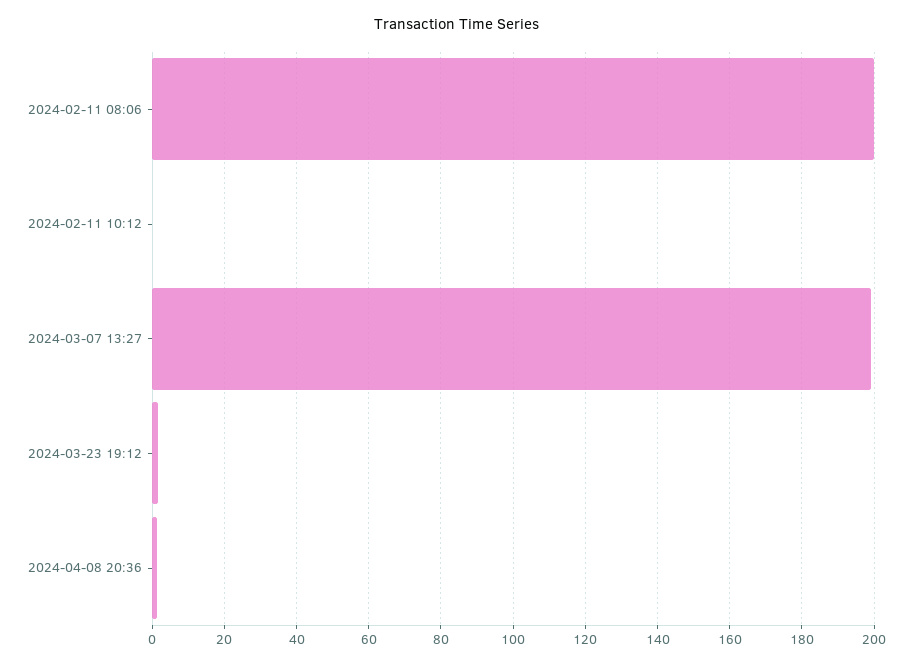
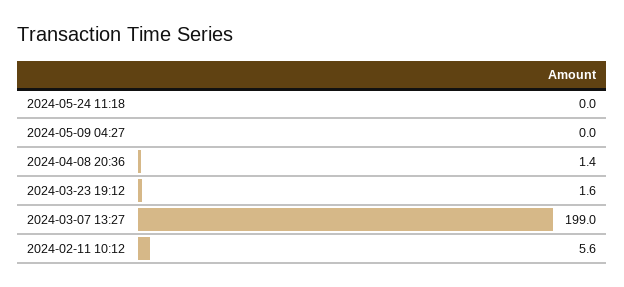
2024-02-11 08:06: 200 -> none
2024-02-11 10:12: 0 -> 5.6
2024-05-24 11:18: none -> 0
2024-05-09 04:27: none -> 0

